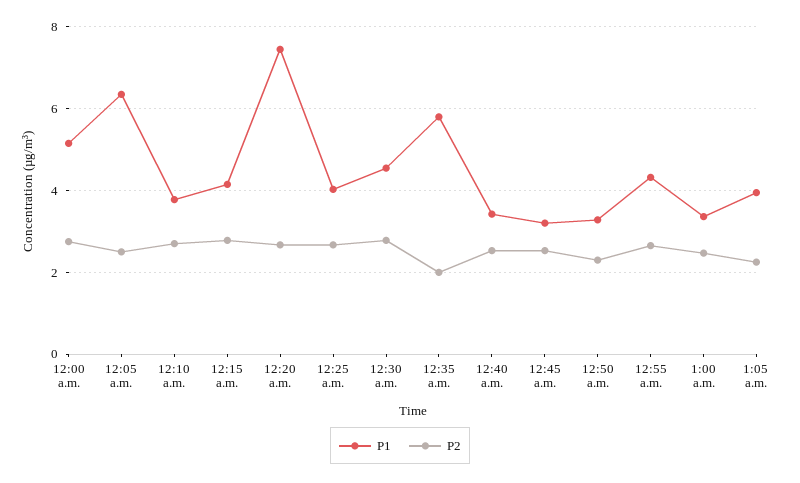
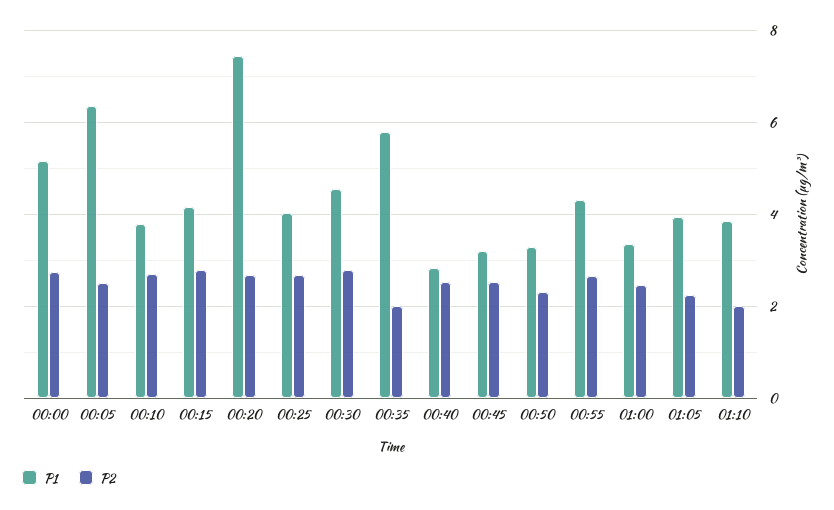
P1, 12:40 a.m.: 3.4 -> 2.8
P1, 01:10: none -> 3.8
P2, 01:10: none -> 2

